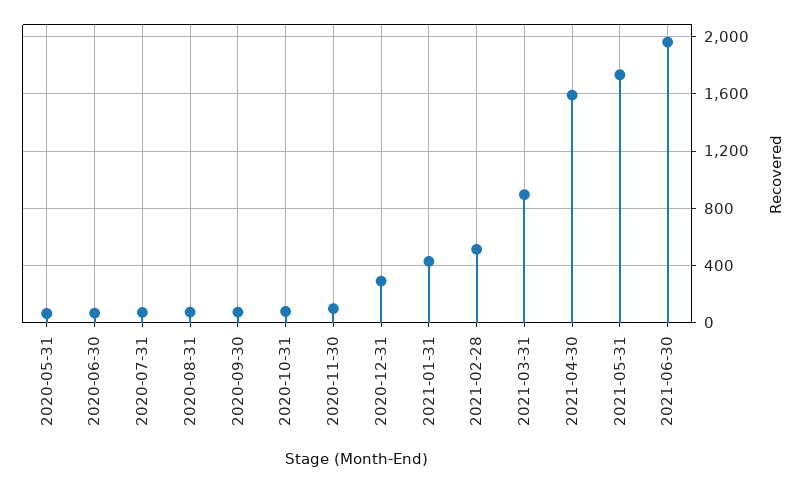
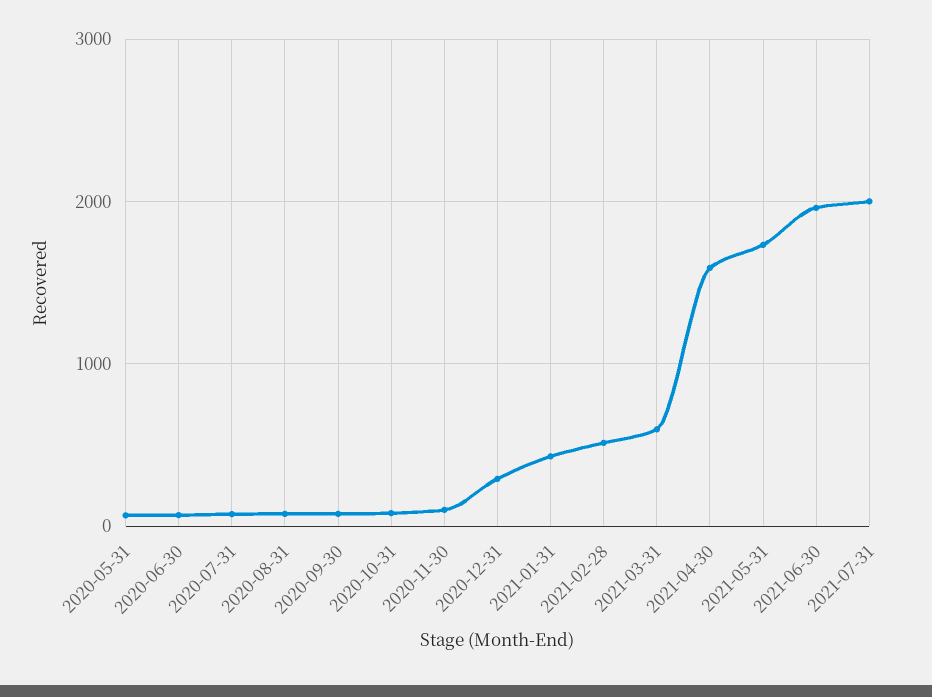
2021-03-31: 900 -> 600
2021-07-31: none -> 2000

